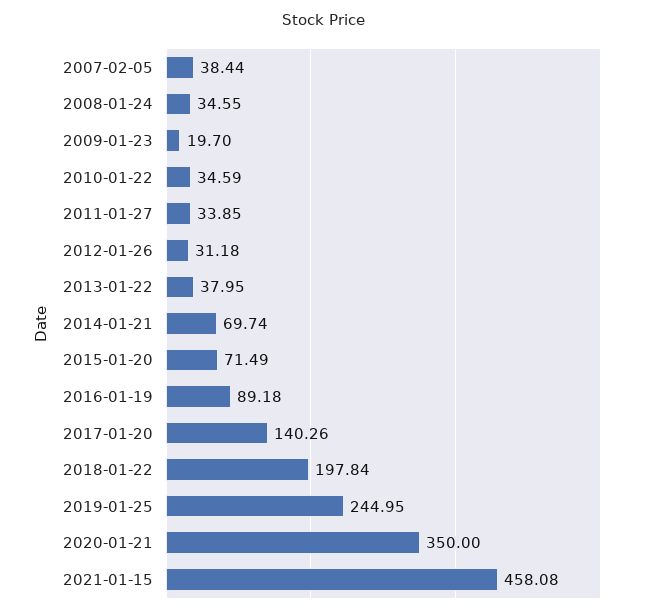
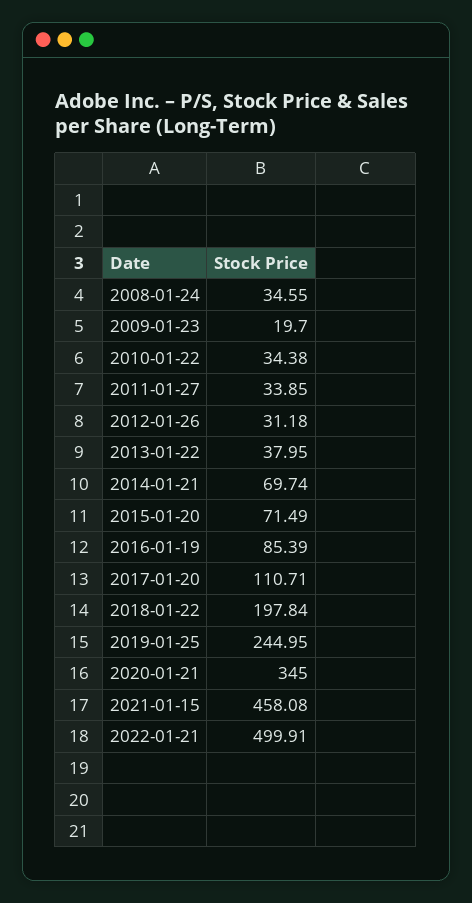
2007-02-05: 38.44 -> none
2010-01-22: 34.59 -> 34.38
2016-01-19: 89.18 -> 85.39
2017-01-20: 140.26 -> 110.71
2020-01-21: 350 -> 345
2022-01-21: none -> 499.91

